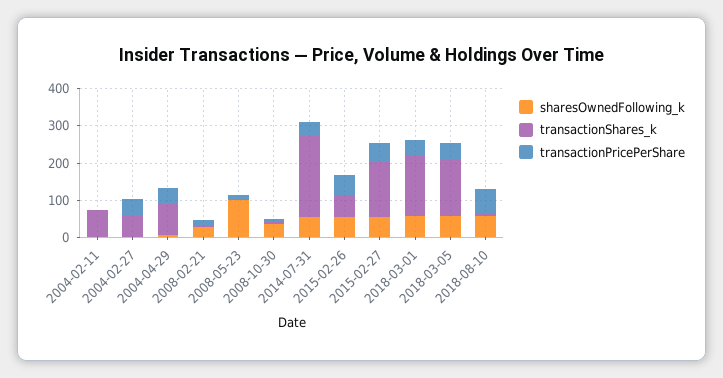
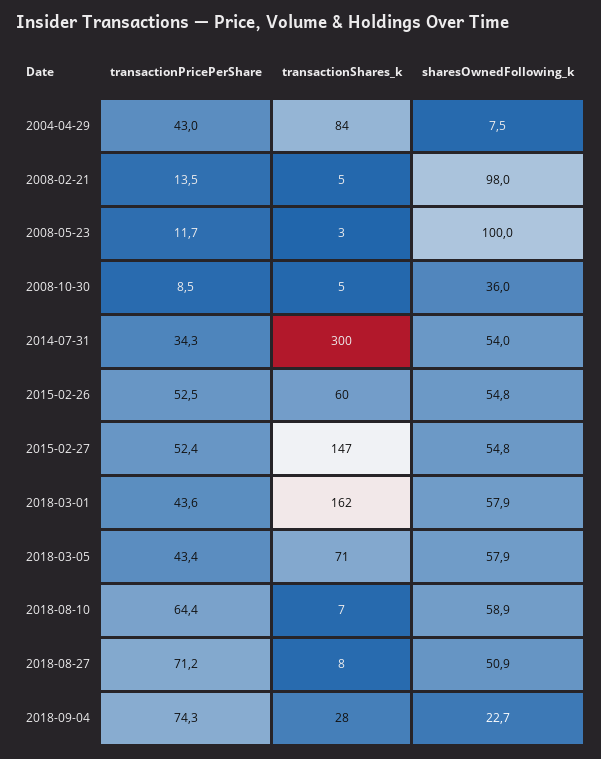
sharesOwnedFollowing_k, 2004-02-11: 0 -> none
transactionShares_k, 2004-02-11: 75 -> none
transactionPricePerShare, 2004-02-11: 0 -> none
sharesOwnedFollowing_k, 2004-02-27: 0 -> none
transactionShares_k, 2004-02-27: 50 -> none
transactionPricePerShare, 2004-02-27: 50 -> none
sharesOwnedFollowing_k, 2008-02-21: 25 -> 98
transactionShares_k, 2014-07-31: 225 -> 300
transactionShares_k, 2018-03-05: 150 -> 71
transactionPricePerShare, 2018-08-27: none -> 71.2
transactionShares_k, 2018-08-27: none -> 8
sharesOwnedFollowing_k, 2018-08-27: none -> 50.9
transactionPricePerShare, 2018-09-04: none -> 74.3
transactionShares_k, 2018-09-04: none -> 28
sharesOwnedFollowing_k, 2018-09-04: none -> 22.7

